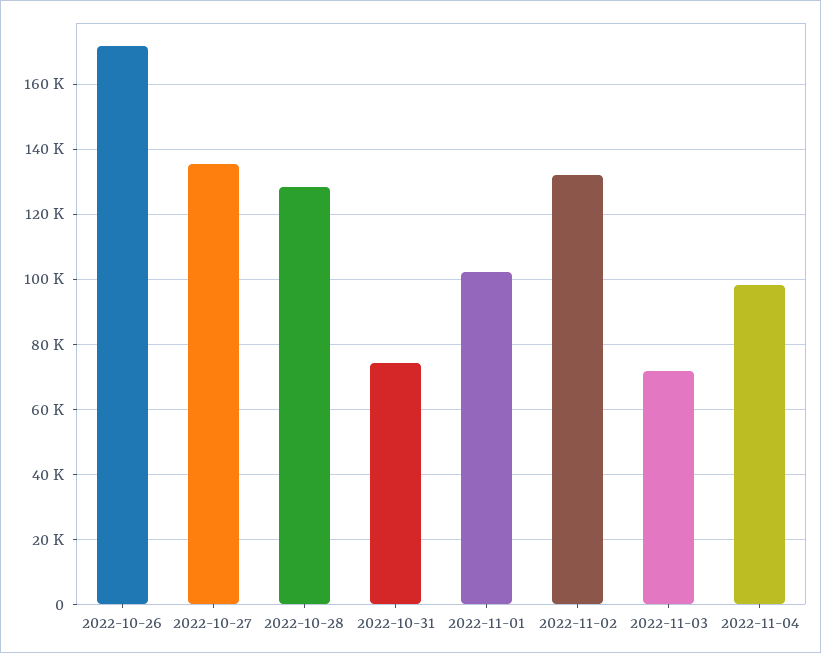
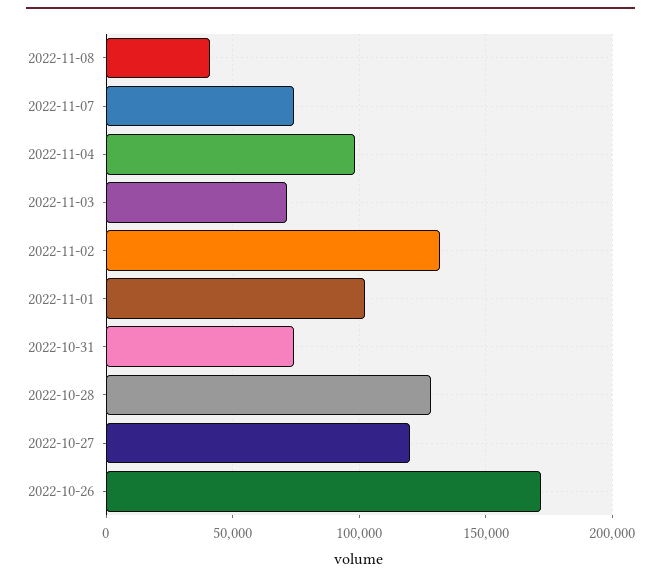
2022-10-27: 136000 -> 120000
2022-11-08: none -> 40000
2022-11-07: none -> 75000

